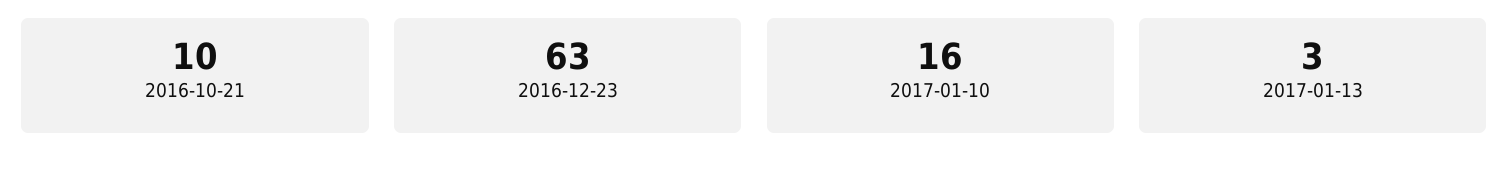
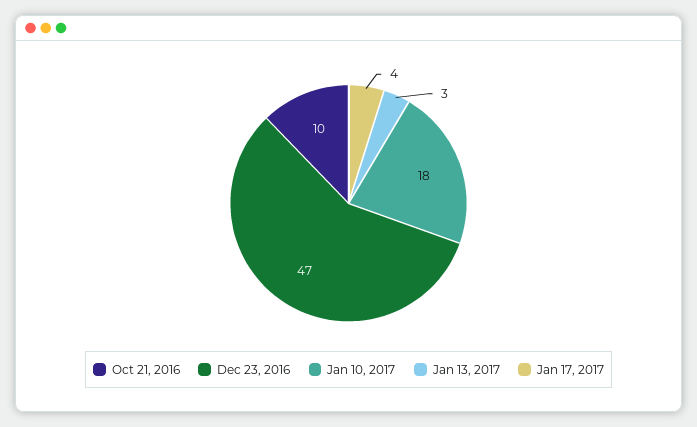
2016-12-23: 63 -> 47
2017-01-10: 16 -> 18
Jan 17, 2017: none -> 4

